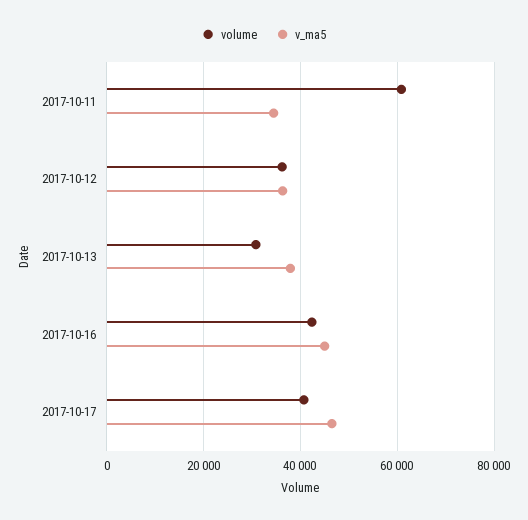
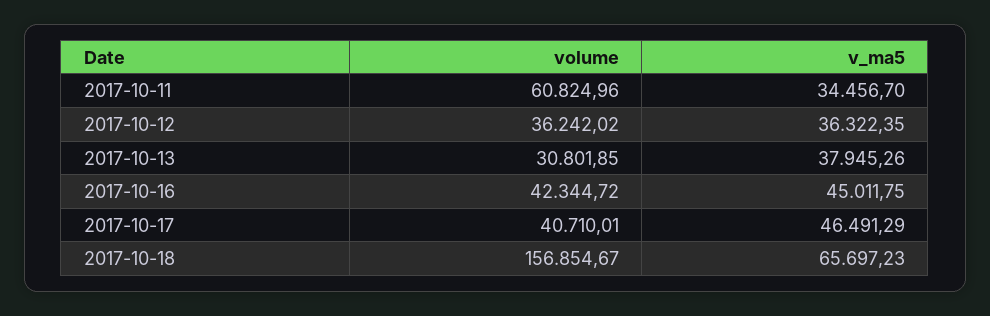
volume, 2017-10-18: none -> 156854.67
v_ma5, 2017-10-18: none -> 65697.23

